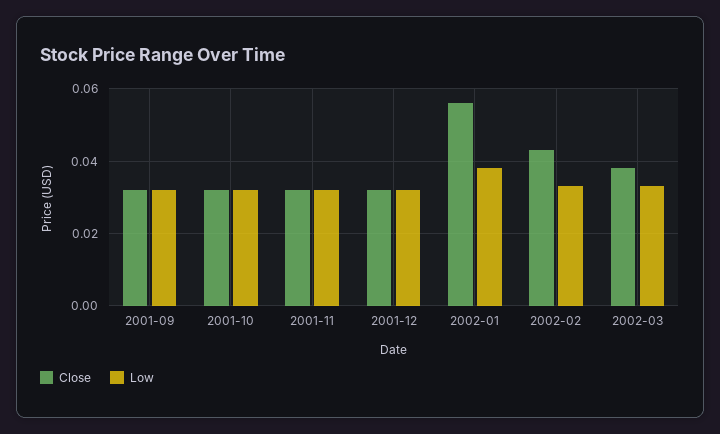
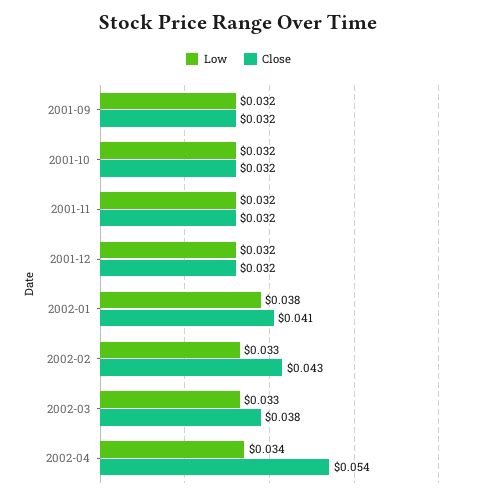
Close, 2002-01: 0.055 -> 0.041
Low, 2002-04: none -> 0.034
Close, 2002-04: none -> 0.054

